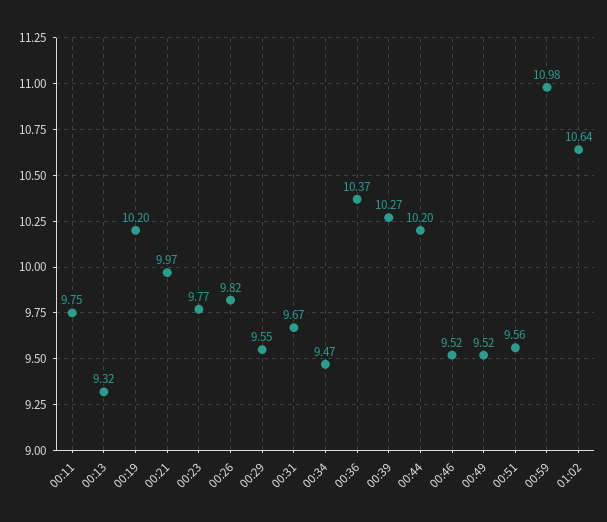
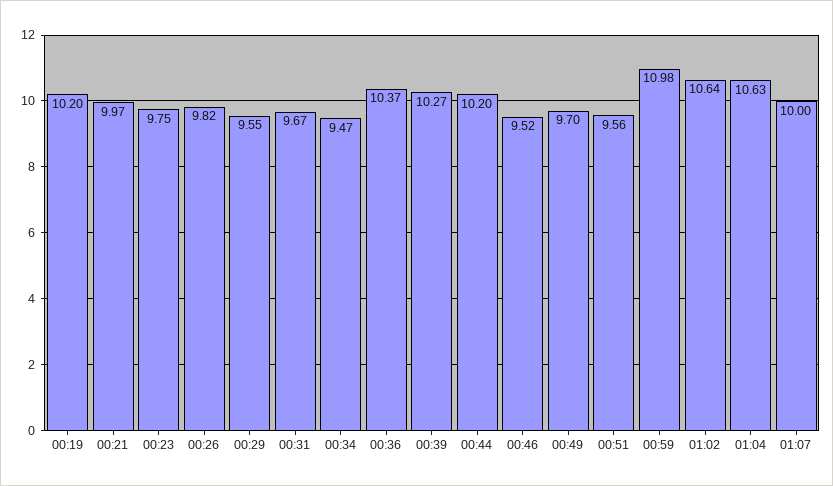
00:11: 9.75 -> none
00:13: 9.32 -> none
00:23: 9.77 -> 9.75
00:49: 9.52 -> 9.7
01:04: none -> 10.63
01:07: none -> 10

